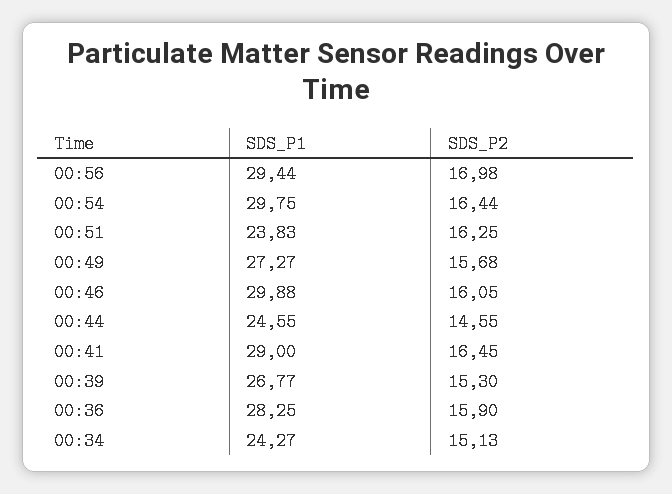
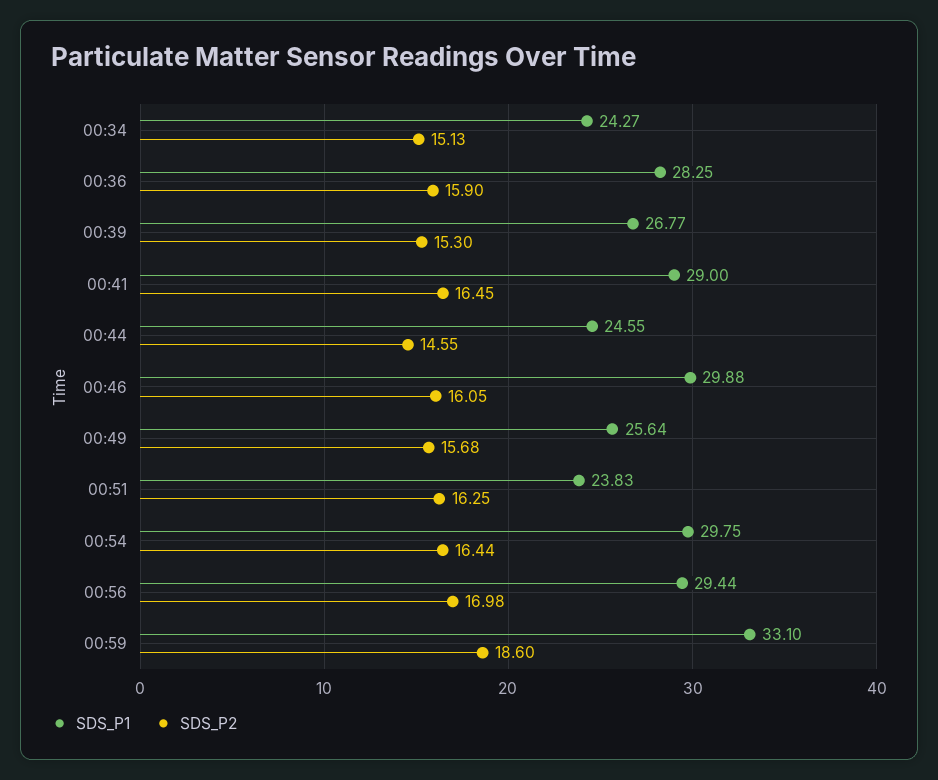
SDS_P1, 00:49: 27.27 -> 25.64
SDS_P1, 00:59: none -> 33.1
SDS_P2, 00:59: none -> 18.6

